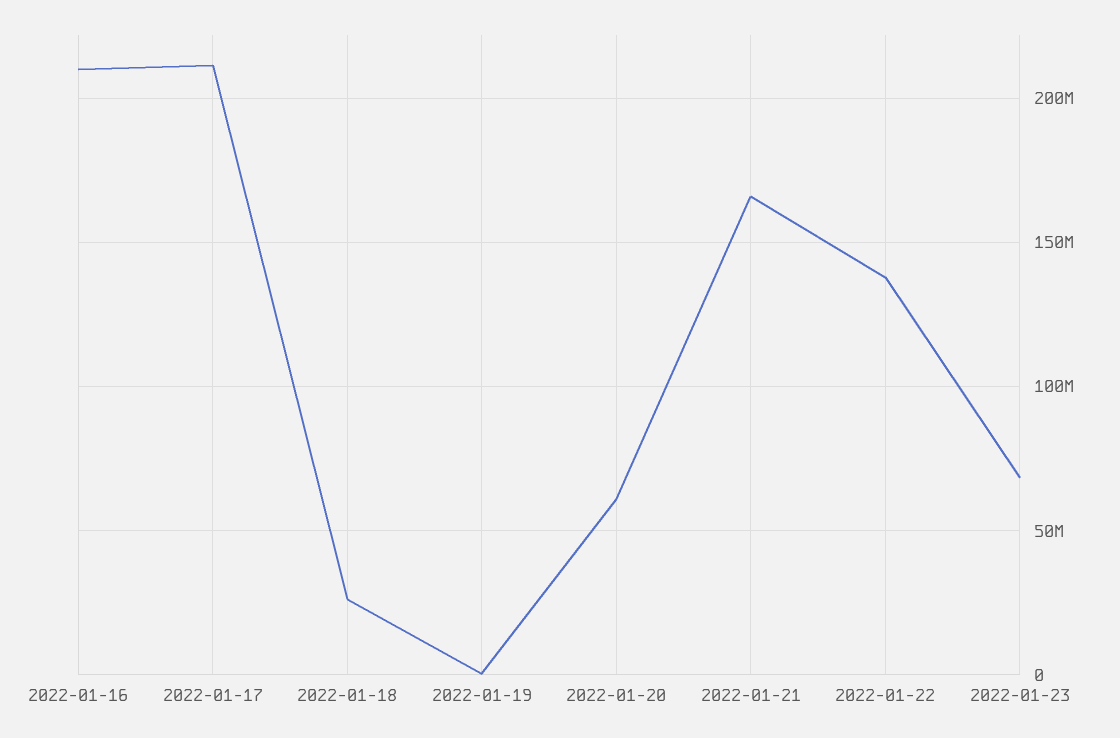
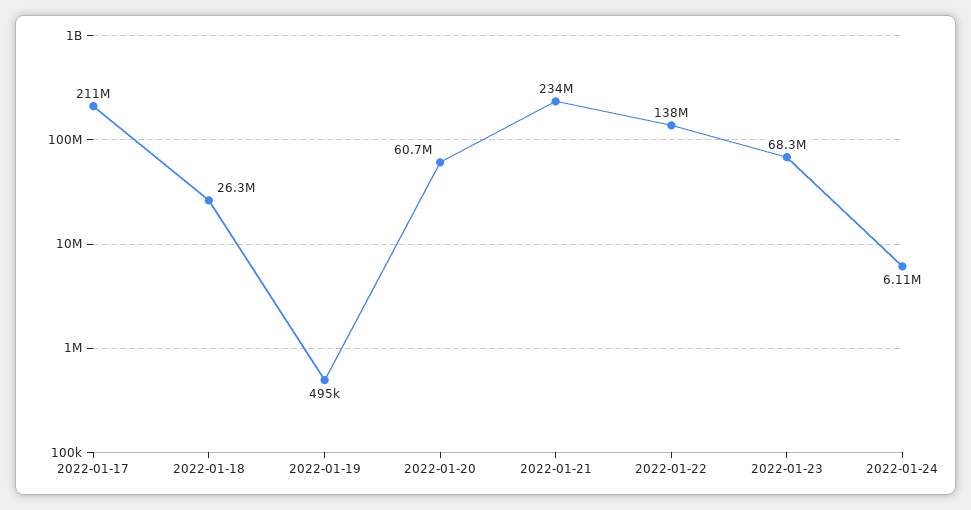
2022-01-16: 210000000 -> none
2022-01-21: 165000000 -> 234000000
2022-01-24: none -> 6110000

